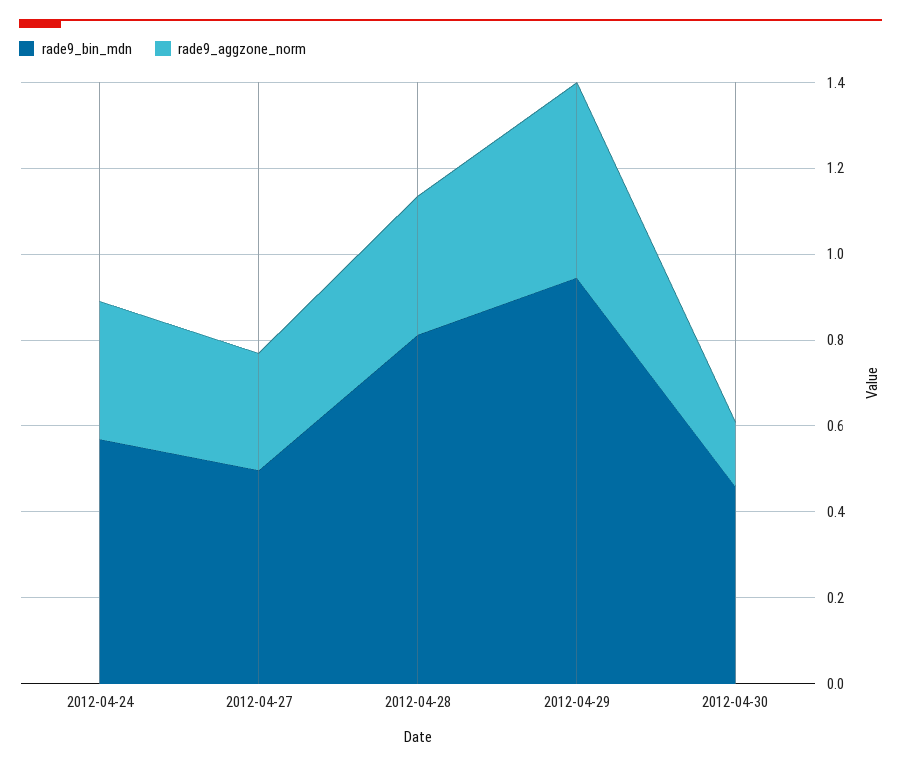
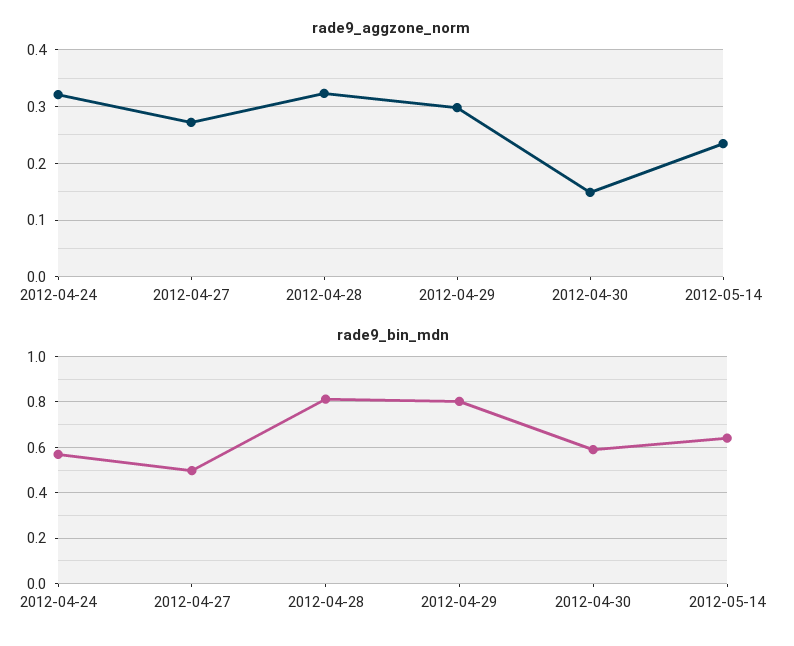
rade9_bin_mdn, 2012-04-29: 0.95 -> 0.8
rade9_aggzone_norm, 2012-04-29: 0.45 -> 0.3
rade9_bin_mdn, 2012-04-30: 0.45 -> 0.6
rade9_aggzone_norm, 2012-05-14: none -> 0.24
rade9_bin_mdn, 2012-05-14: none -> 0.65

